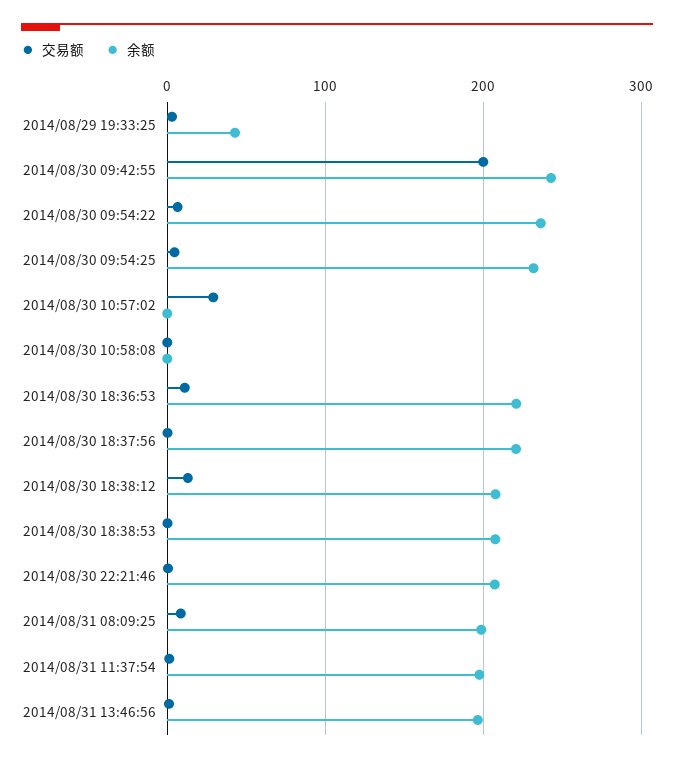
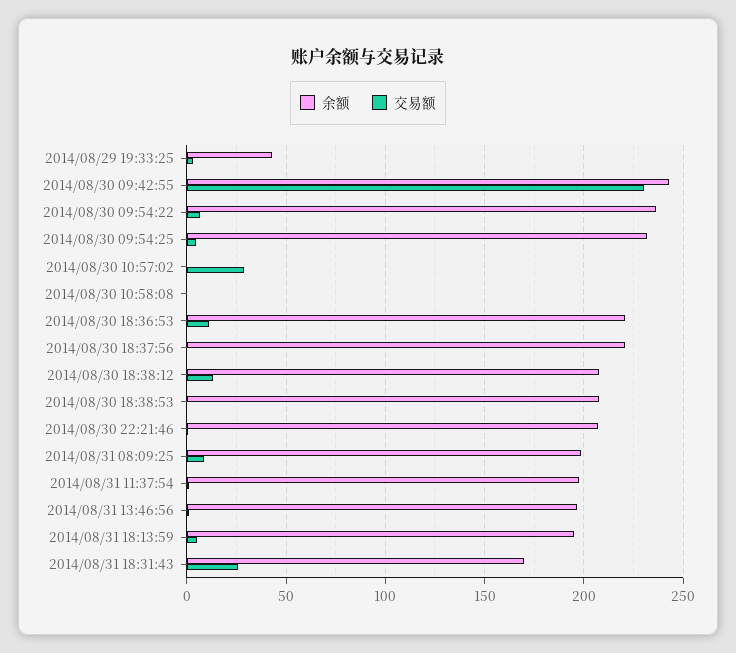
交易额, 2014/08/30 09:42:55: 200 -> 230
余额, 2014/08/31 18:13:59: none -> 195
交易额, 2014/08/31 18:13:59: none -> 5
余额, 2014/08/31 18:31:43: none -> 170
交易额, 2014/08/31 18:31:43: none -> 25

